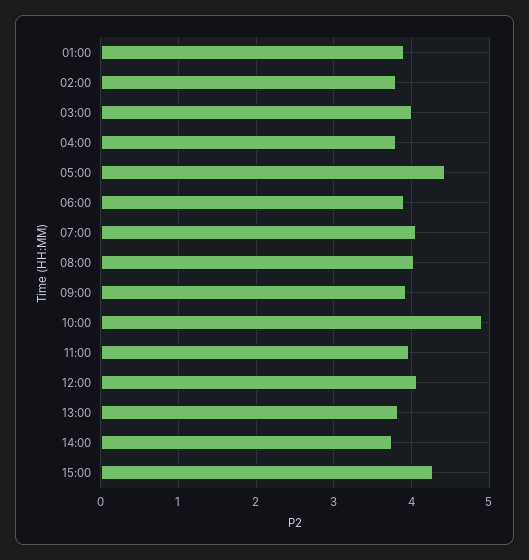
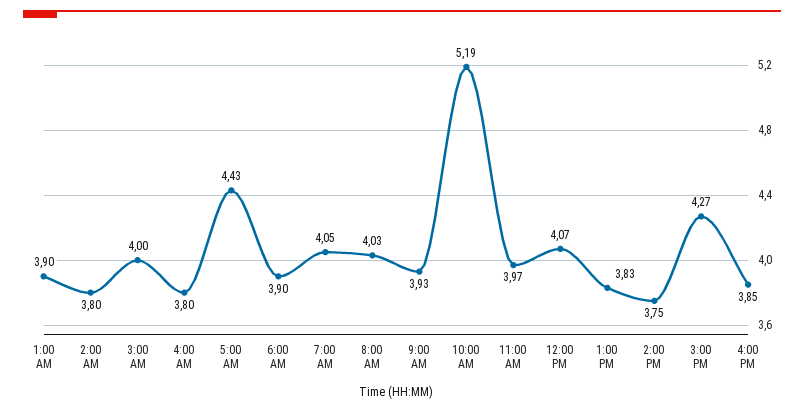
10:00: 4.9 -> 5.19
4:00 PM: none -> 3.85

